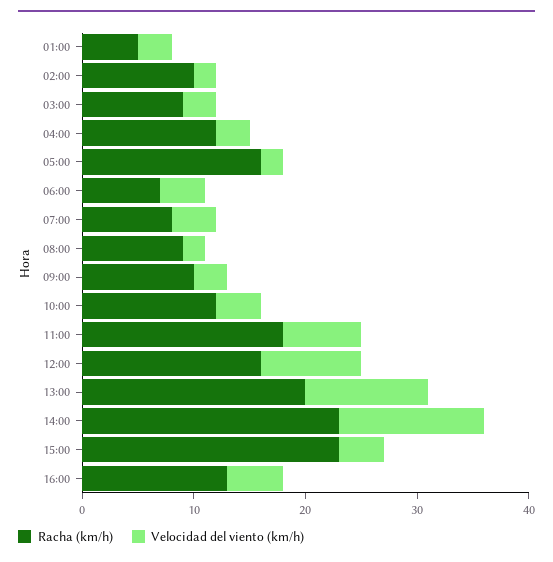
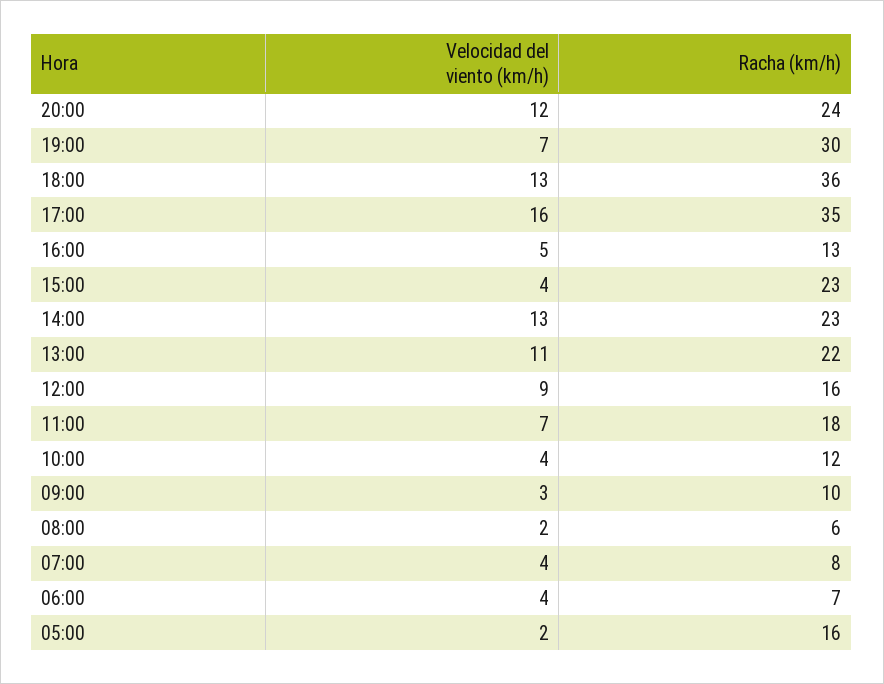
Racha (km/h), 01:00: 5 -> none
Velocidad del viento (km/h), 01:00: 3 -> none
Racha (km/h), 02:00: 10 -> none
Velocidad del viento (km/h), 02:00: 2 -> none
Racha (km/h), 03:00: 9 -> none
Velocidad del viento (km/h), 03:00: 3 -> none
Racha (km/h), 04:00: 12 -> none
Velocidad del viento (km/h), 04:00: 3 -> none
Racha (km/h), 08:00: 9 -> 6
Racha (km/h), 13:00: 20 -> 22
Velocidad del viento (km/h), 20:00: none -> 12
Racha (km/h), 20:00: none -> 24
Velocidad del viento (km/h), 19:00: none -> 7
Racha (km/h), 19:00: none -> 30
Velocidad del viento (km/h), 18:00: none -> 13
Racha (km/h), 18:00: none -> 36
Velocidad del viento (km/h), 17:00: none -> 16
Racha (km/h), 17:00: none -> 35

